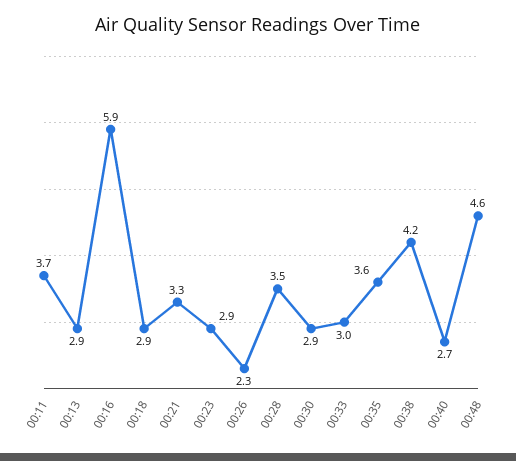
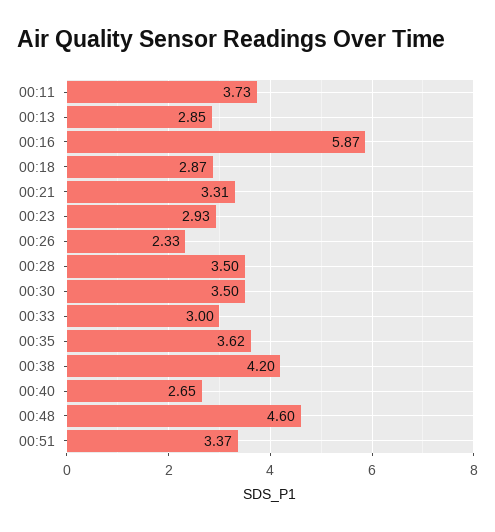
00:30: 2.9 -> 3.5
00:51: none -> 3.37

